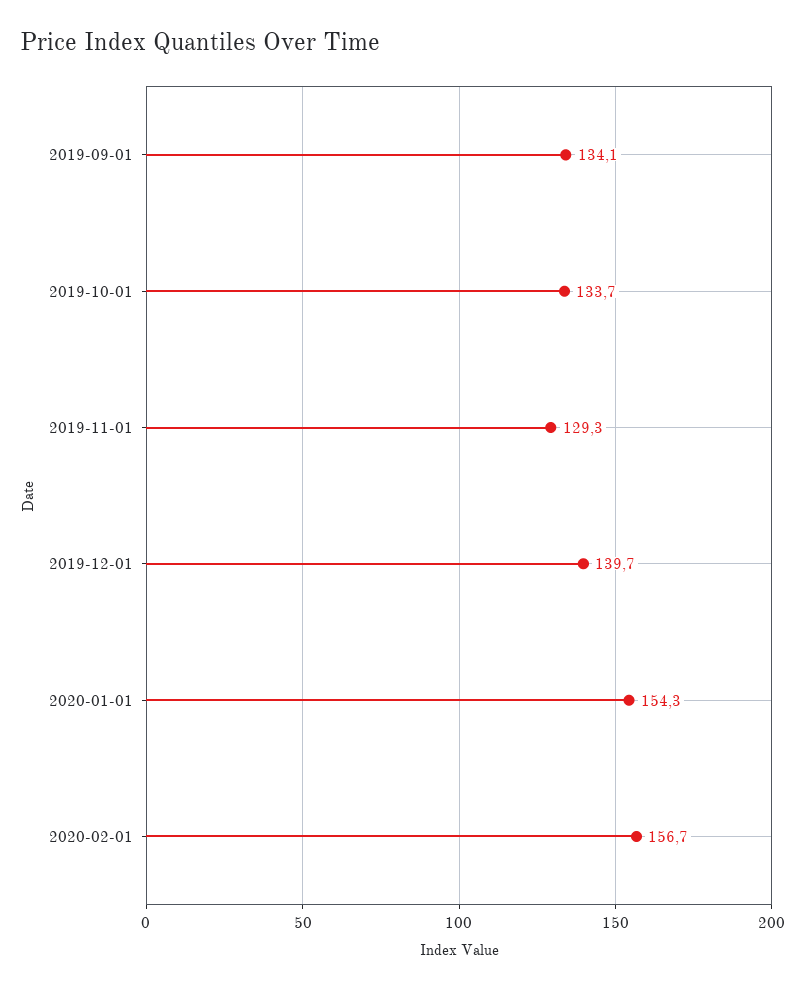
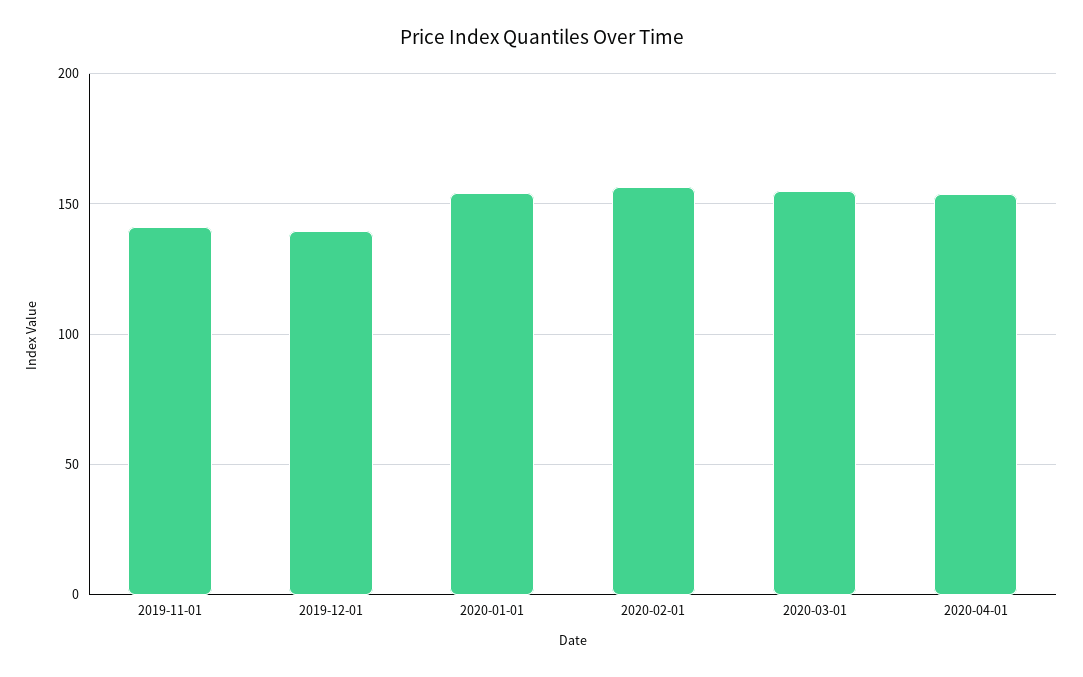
2019-09-01: 134.1 -> none
2019-10-01: 133.7 -> none
2019-11-01: 129.3 -> 140
2020-03-01: none -> 155
2020-04-01: none -> 155

